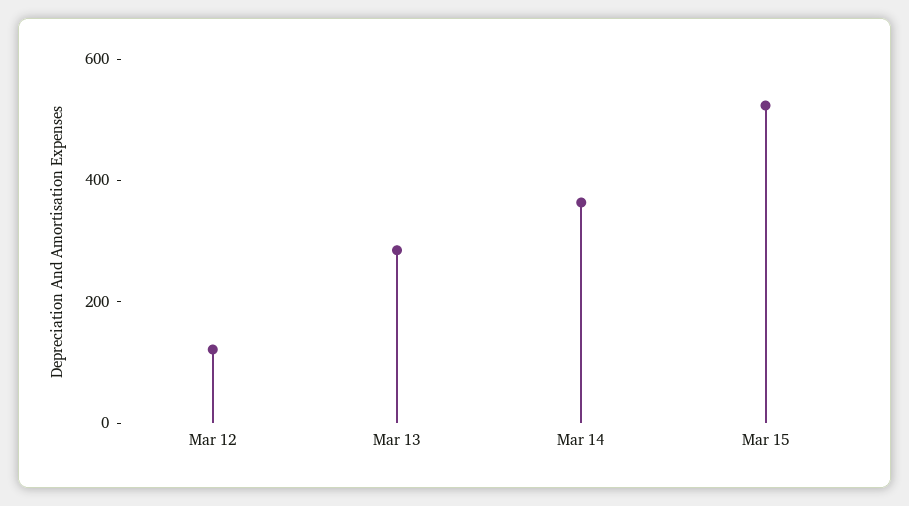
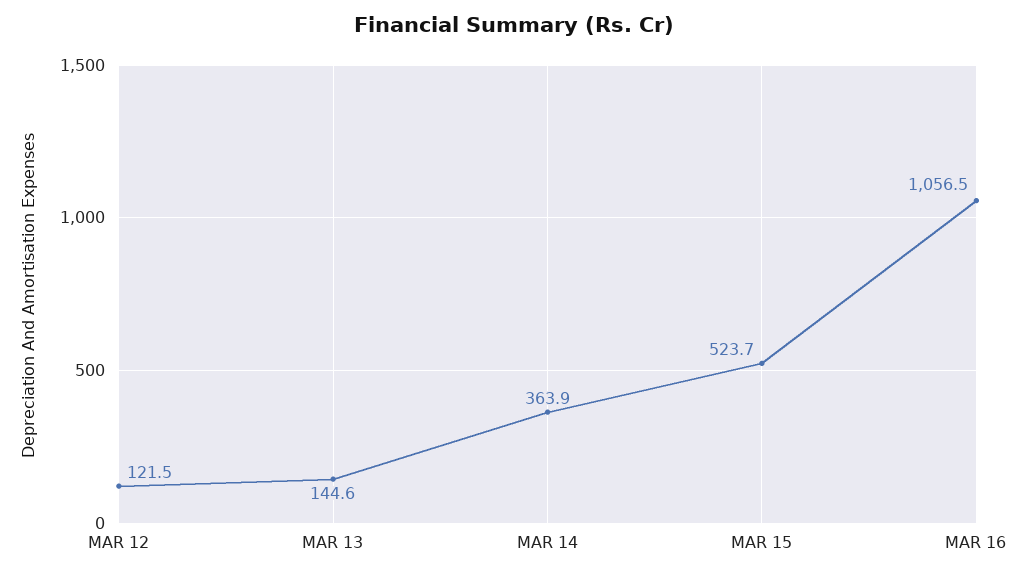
Mar 13: 300 -> 144.6
MAR 16: none -> 1056.5

